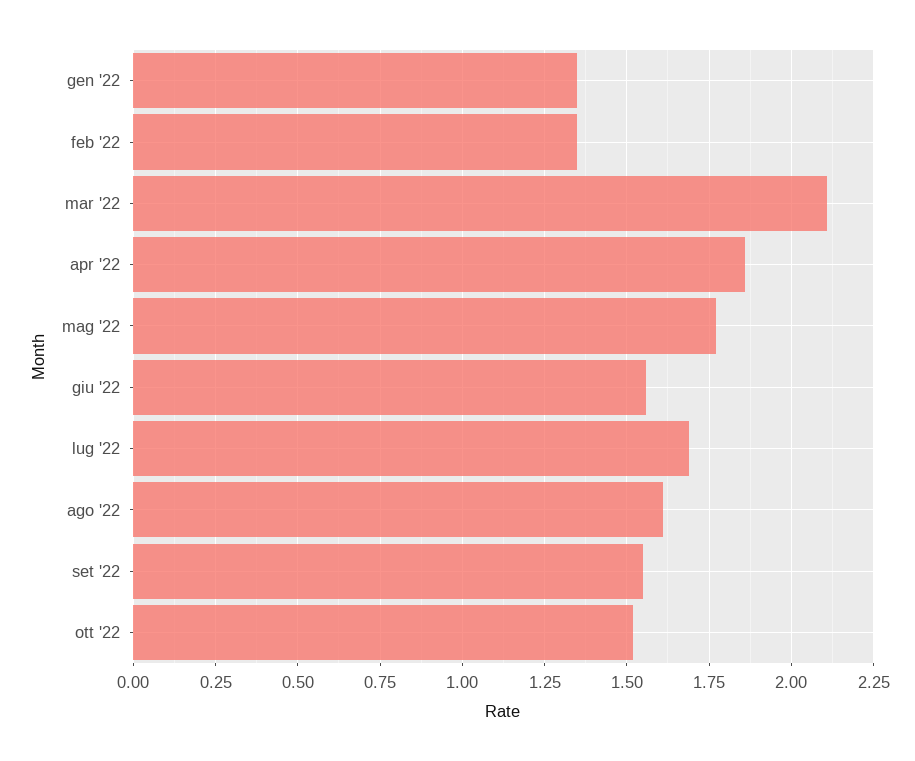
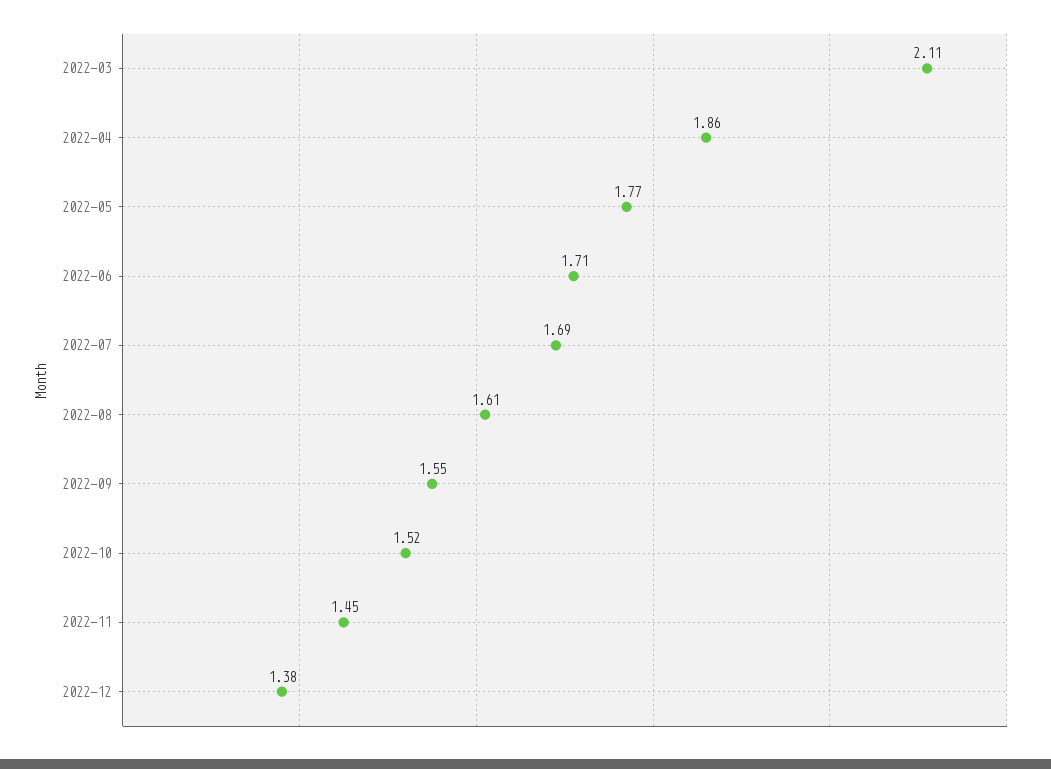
gen '22: 1.35 -> none
feb '22: 1.35 -> none
giu '22: 1.55 -> 1.71
2022-11: none -> 1.45
2022-12: none -> 1.38

